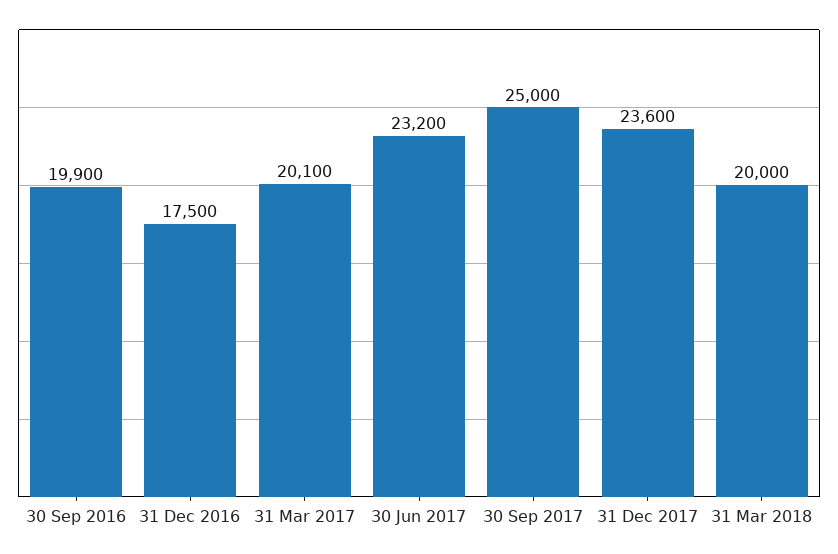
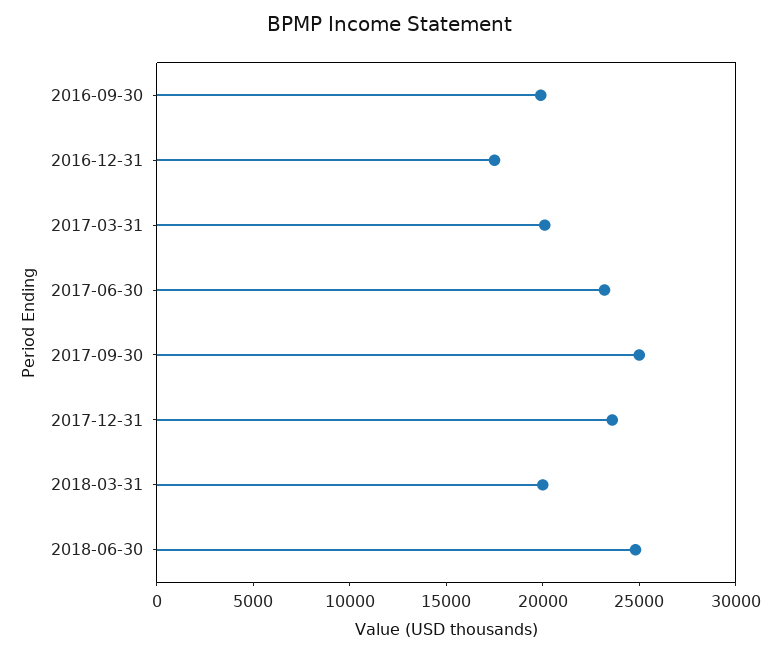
2018-06-30: none -> 25000

